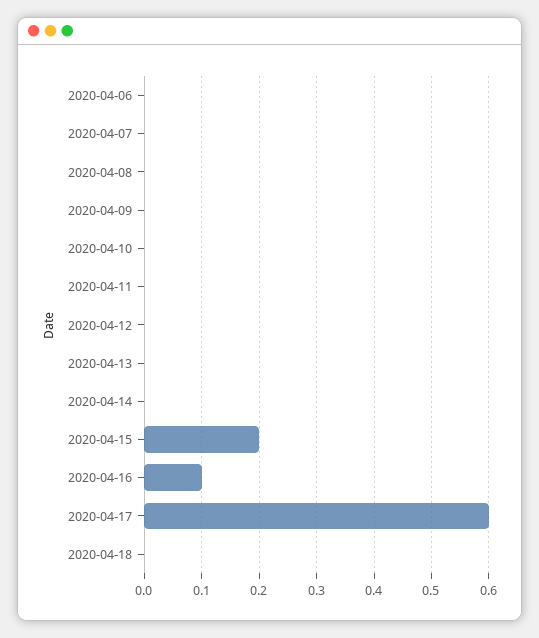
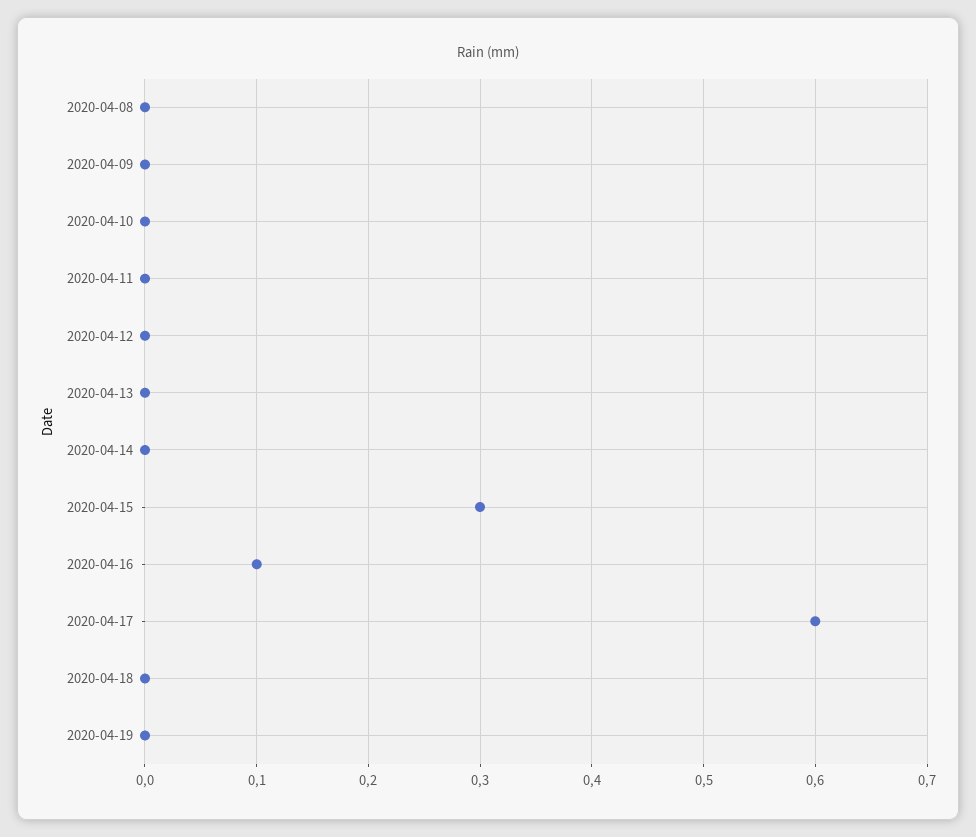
2020-04-06: 0 -> none
2020-04-07: 0 -> none
2020-04-15: 0.2 -> 0.3
2020-04-19: none -> 0

